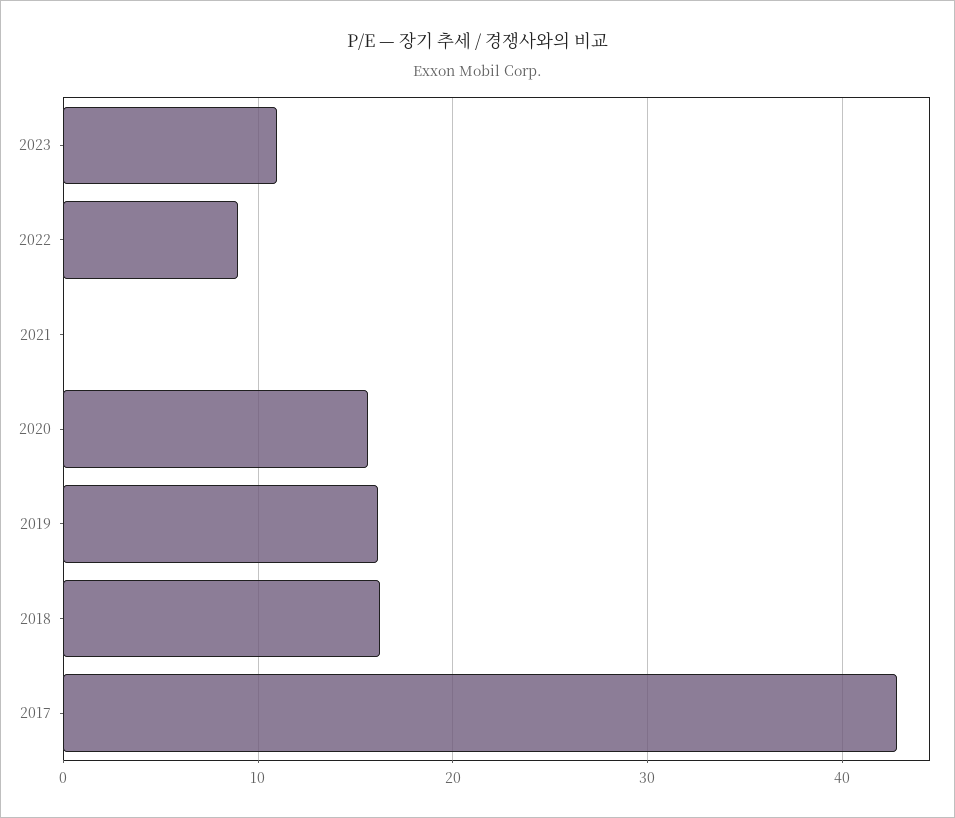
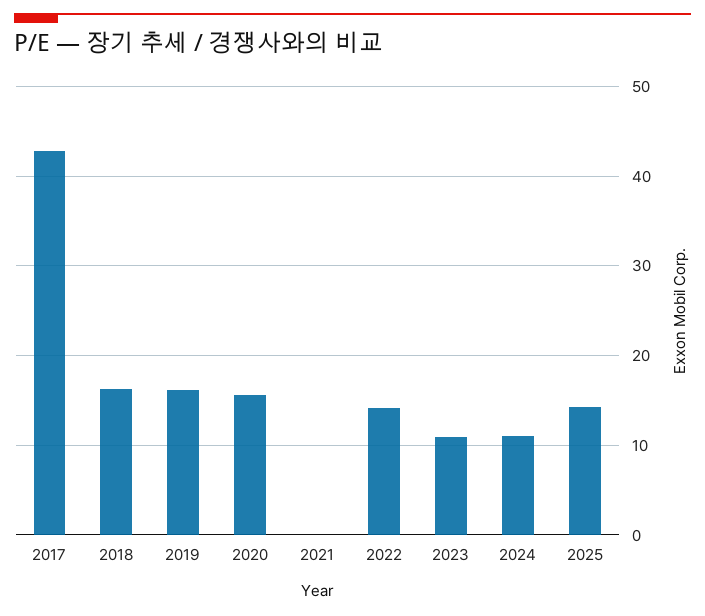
2022: 9 -> 14
2024: none -> 11
2025: none -> 14

